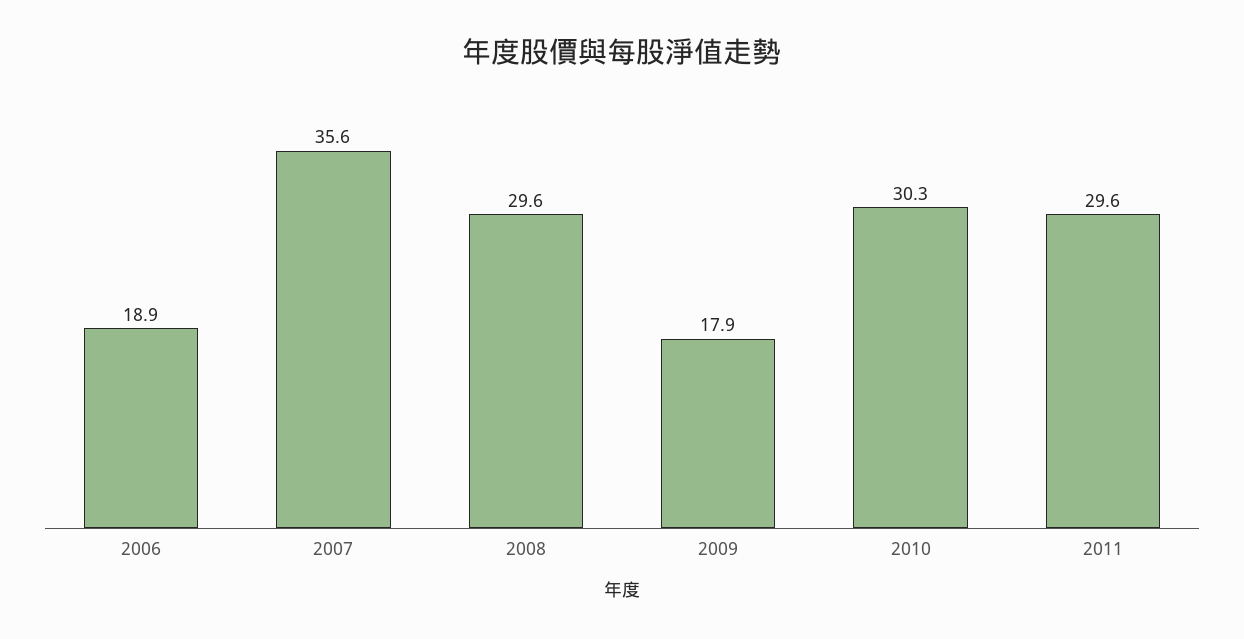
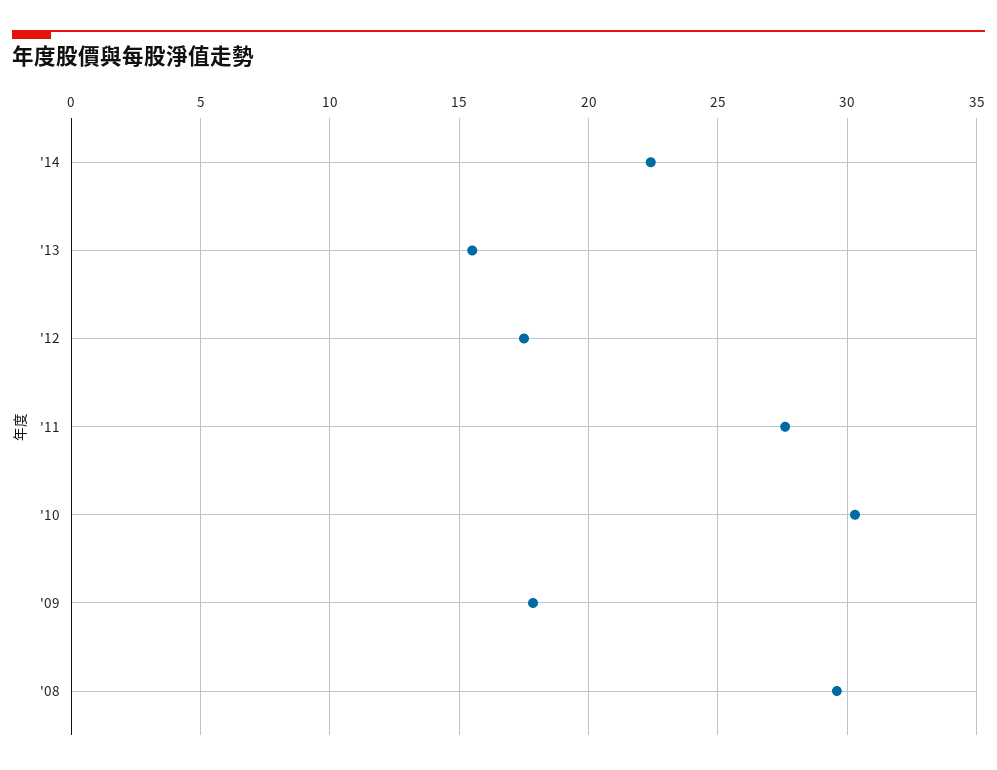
2006: 18.9 -> none
2007: 35.6 -> none
2011: 29.6 -> 27.5
'14: none -> 22.5
'13: none -> 15.5
'12: none -> 17.5

